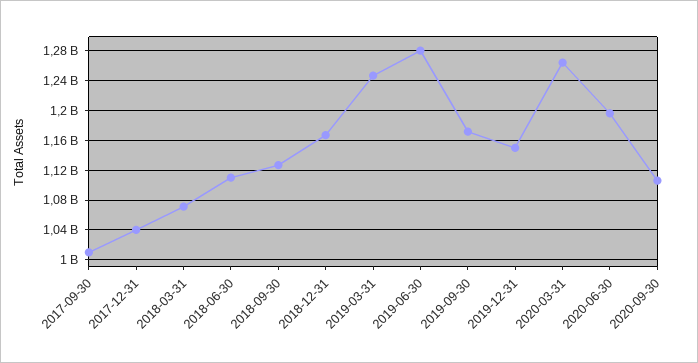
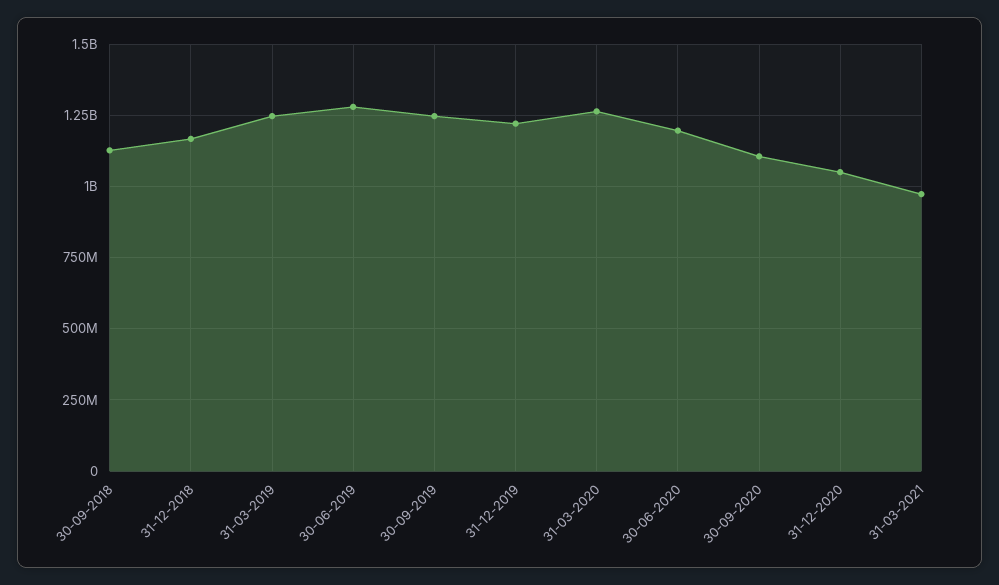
2017-09-30: 1010000000 -> none
2017-12-31: 1040000000 -> none
2018-03-31: 1070000000 -> none
2018-06-30: 1110000000 -> none
2019-09-30: 1170000000 -> 1250000000
2019-12-31: 1150000000 -> 1225000000
31-12-2020: none -> 1050000000
31-03-2021: none -> 975000000

